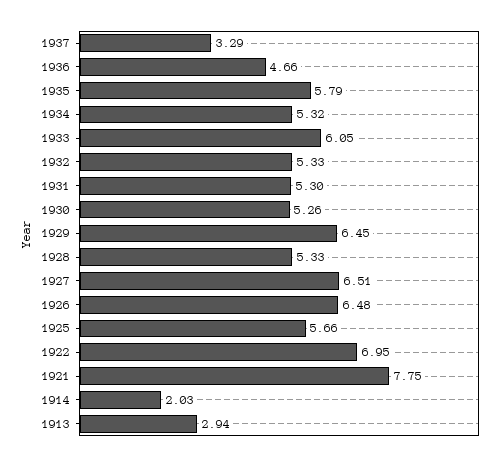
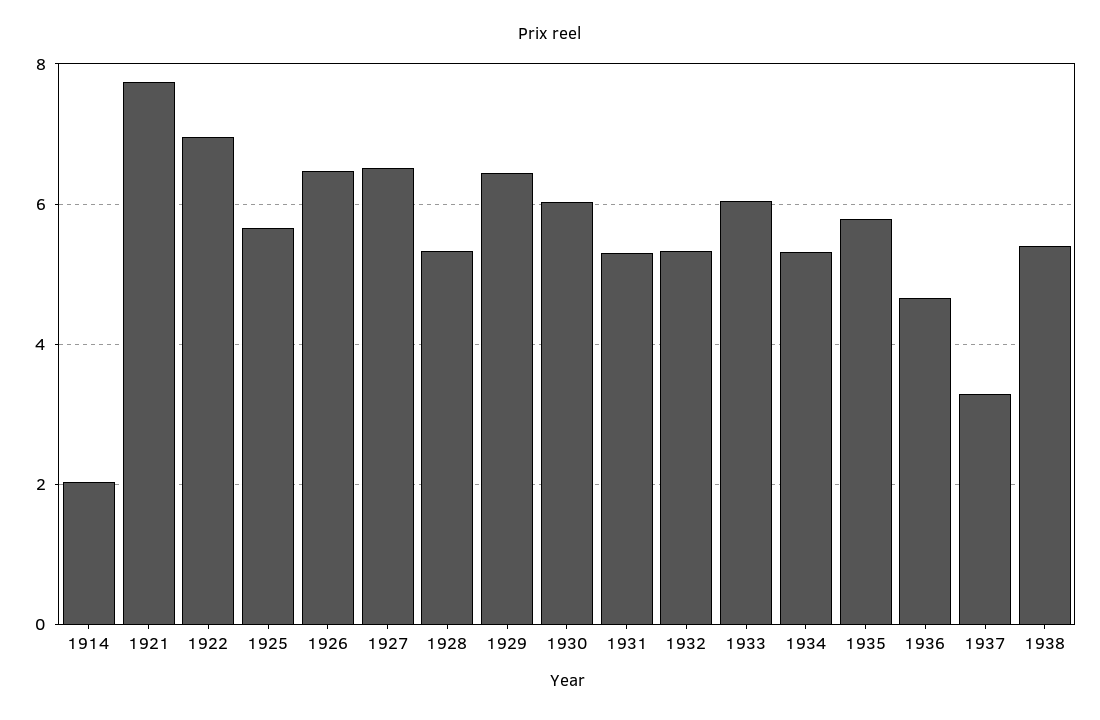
1930: 5.26 -> 6
1913: 2.94 -> none
1938: none -> 5.4

